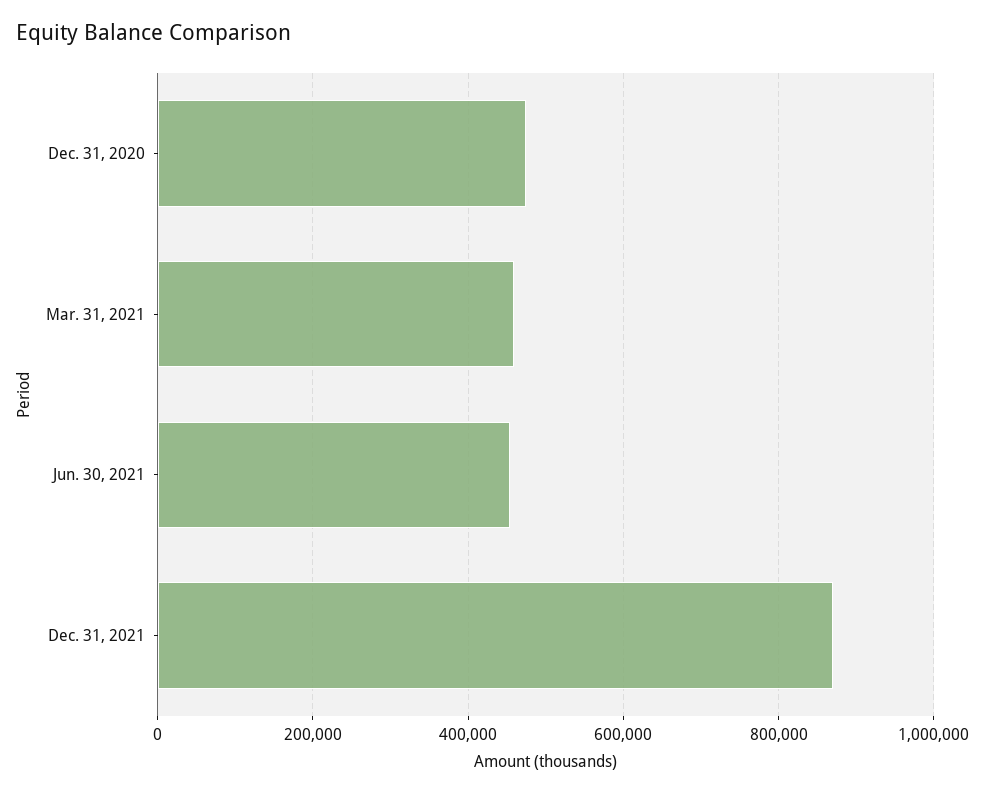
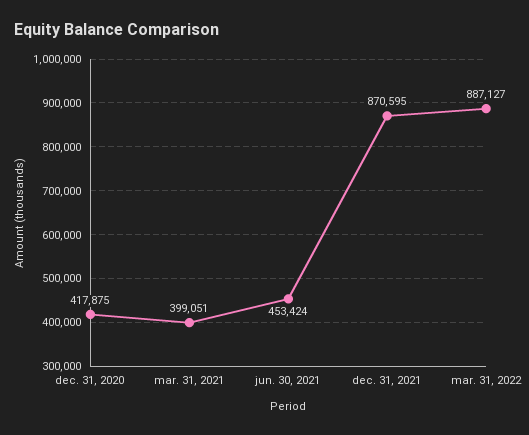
Dec. 31, 2020: 480000 -> 417875
Mar. 31, 2021: 460000 -> 399051
mar. 31, 2022: none -> 887127

